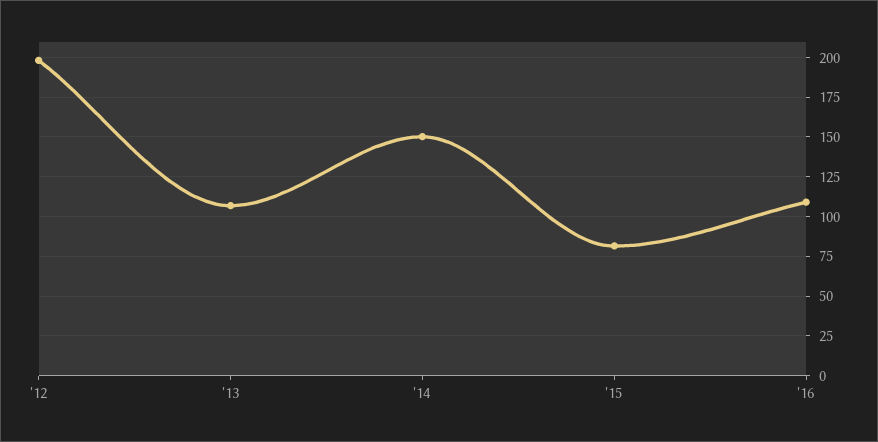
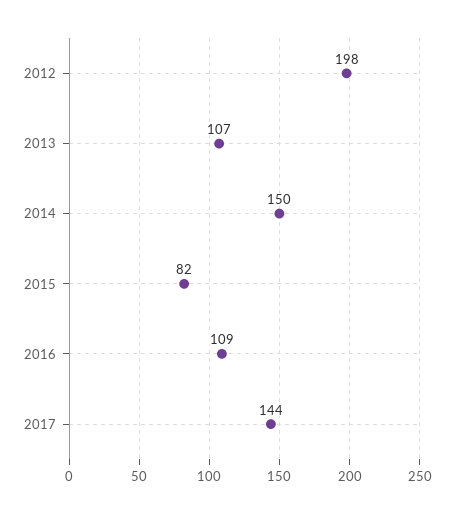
2017: none -> 144

